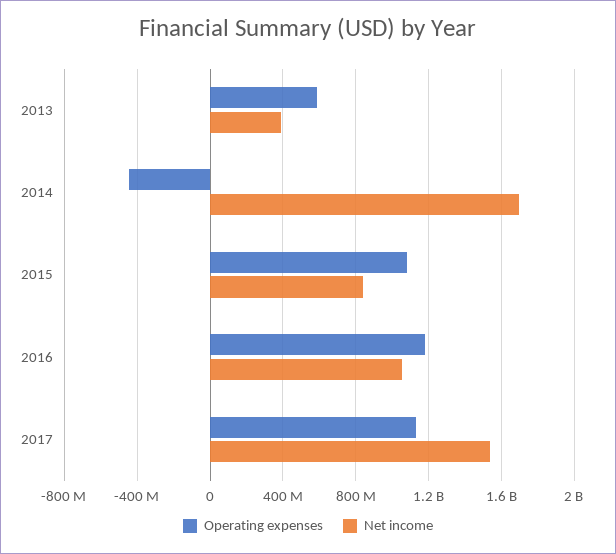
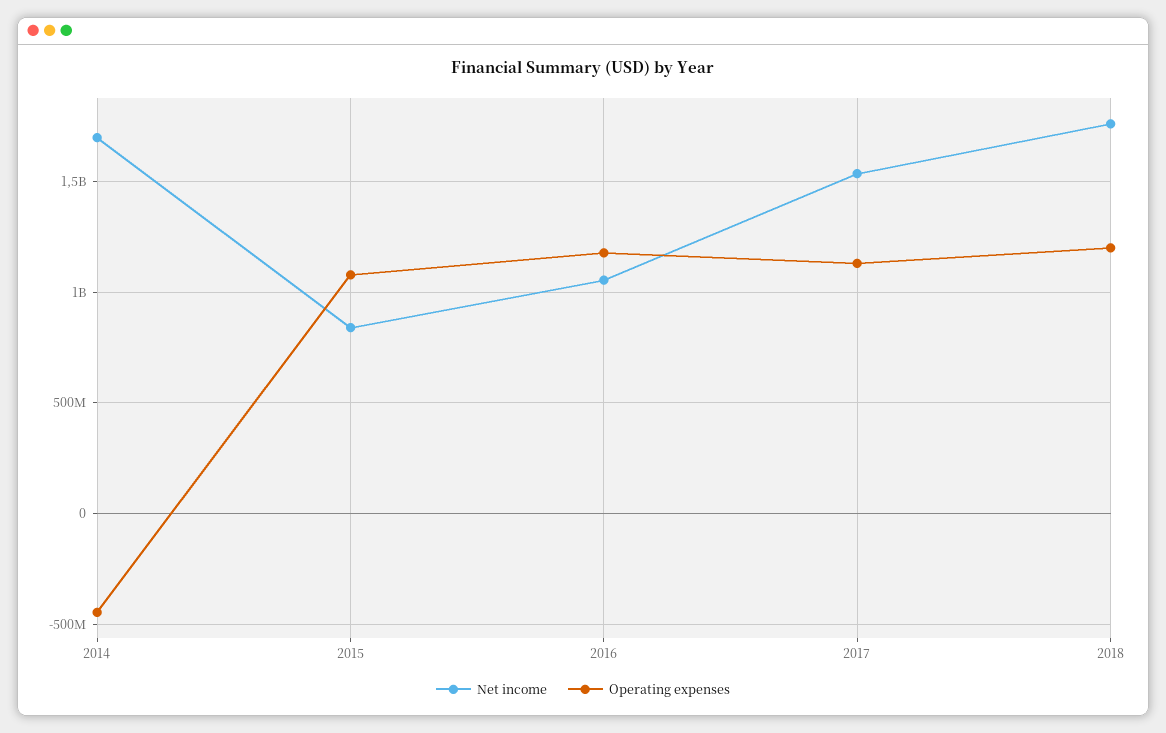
Operating expenses, 2013: 600000000 -> none
Net income, 2013: 400000000 -> none
Net income, 2018: none -> 1750000000
Operating expenses, 2018: none -> 1200000000

